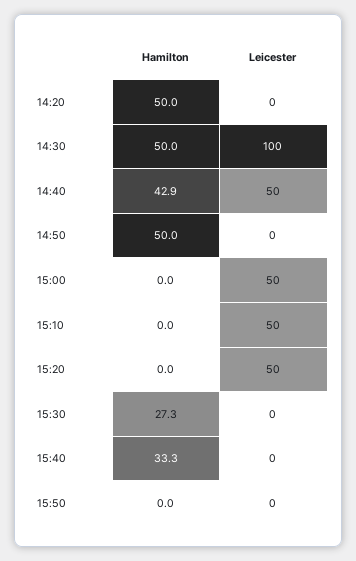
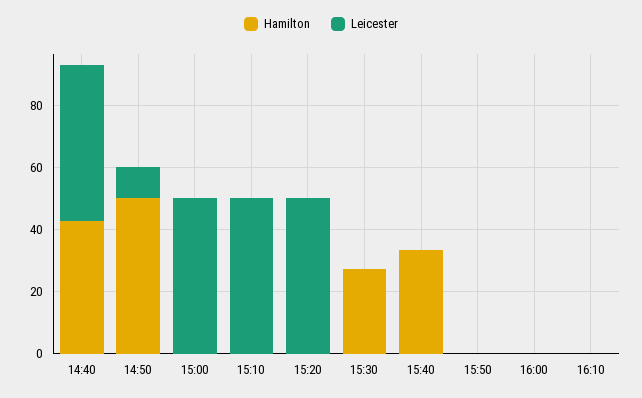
Hamilton, 14:20: 50 -> none
Leicester, 14:20: 0 -> none
Hamilton, 14:30: 50 -> none
Leicester, 14:30: 100 -> none
Leicester, 14:50: 0 -> 10
Hamilton, 16:00: none -> 0
Leicester, 16:00: none -> 0
Hamilton, 16:10: none -> 0
Leicester, 16:10: none -> 0

